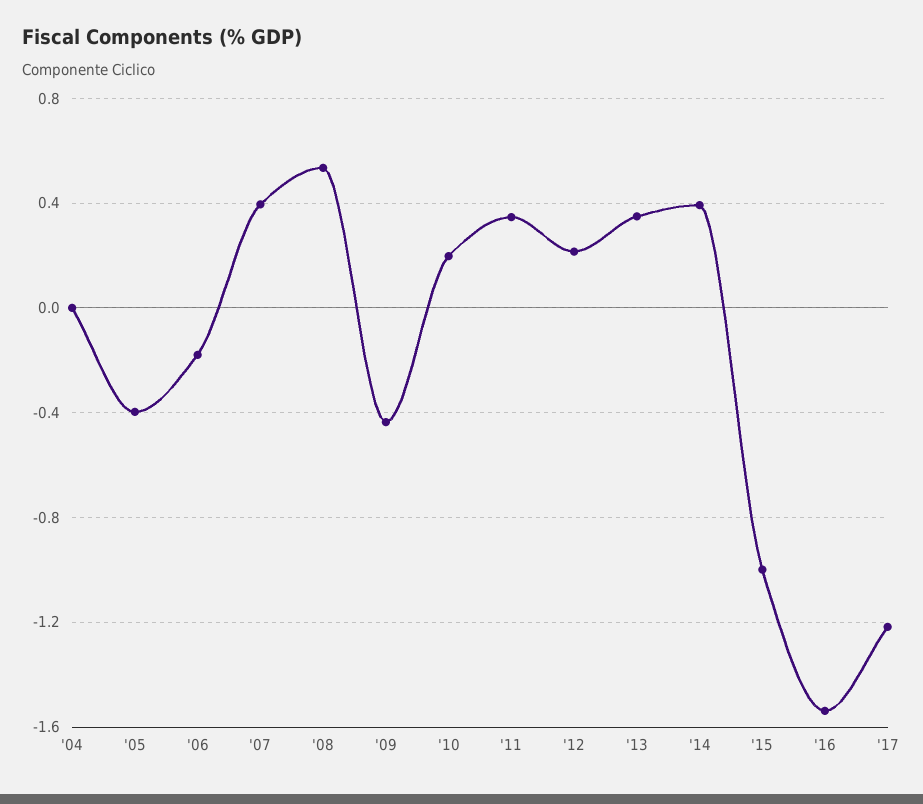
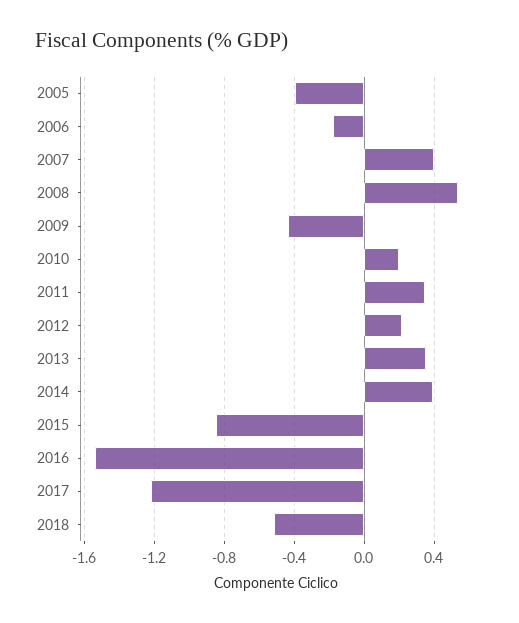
'04: 0 -> none
'15: -1 -> -0.85
2018: none -> -0.5

